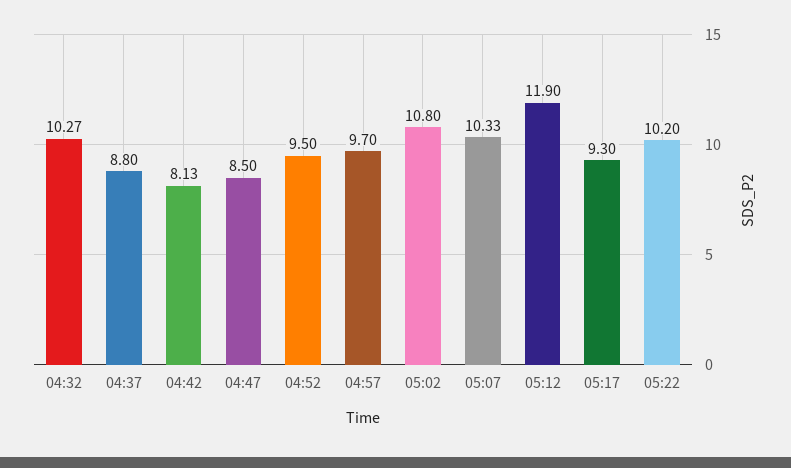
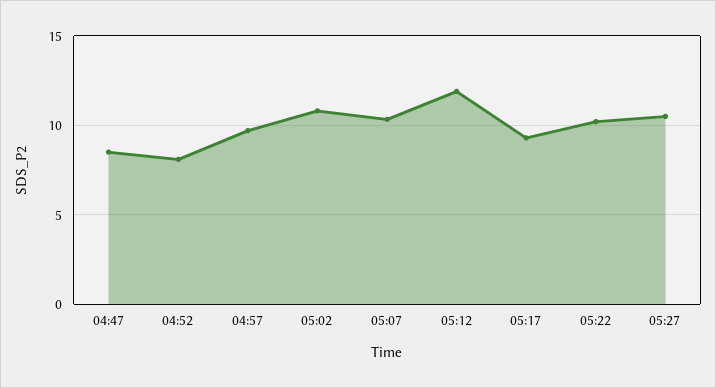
04:32: 10.27 -> none
04:37: 8.8 -> none
04:42: 8.13 -> none
04:52: 9.5 -> 8
05:27: none -> 10.5

